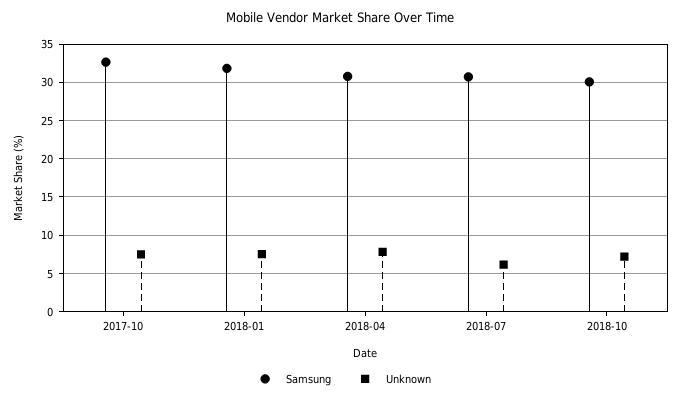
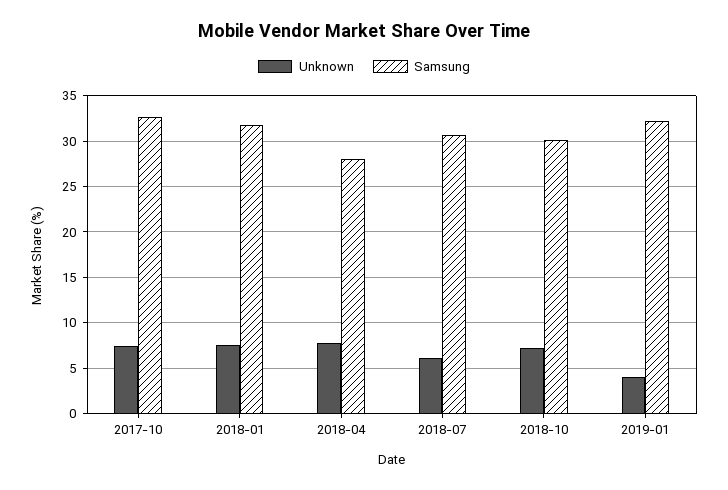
Samsung, 2018-04: 31 -> 28
Unknown, 2019-01: none -> 4
Samsung, 2019-01: none -> 32

